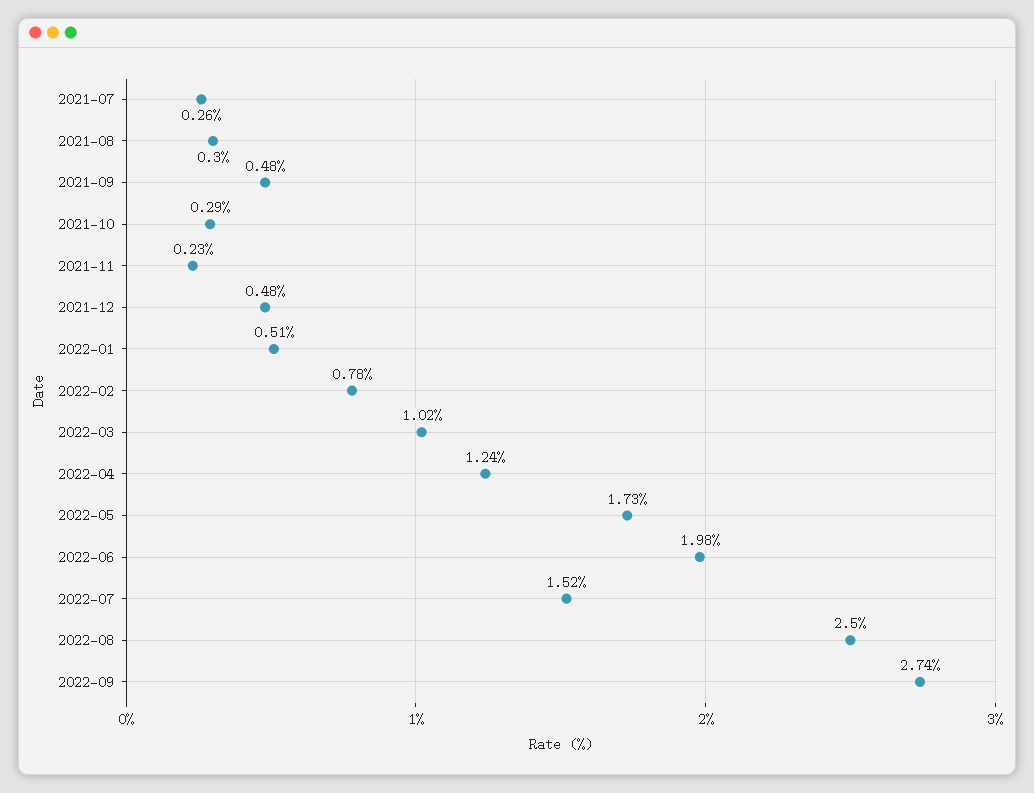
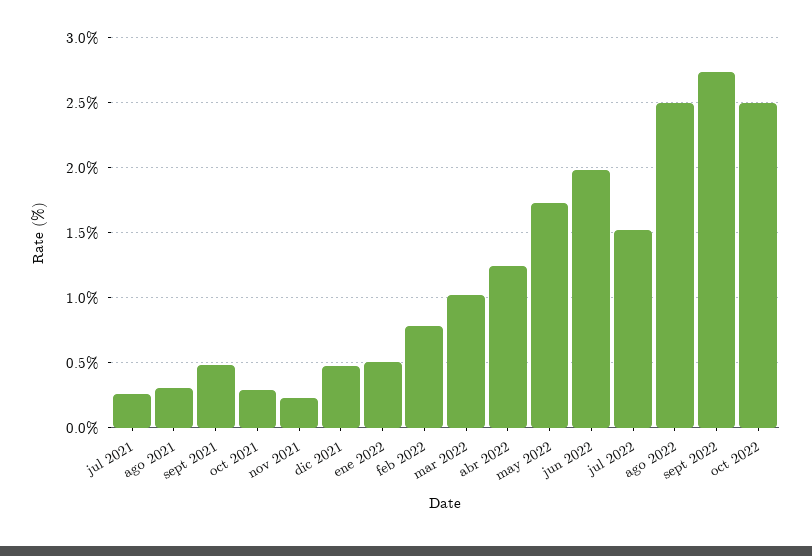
oct 2022: none -> 2.5

